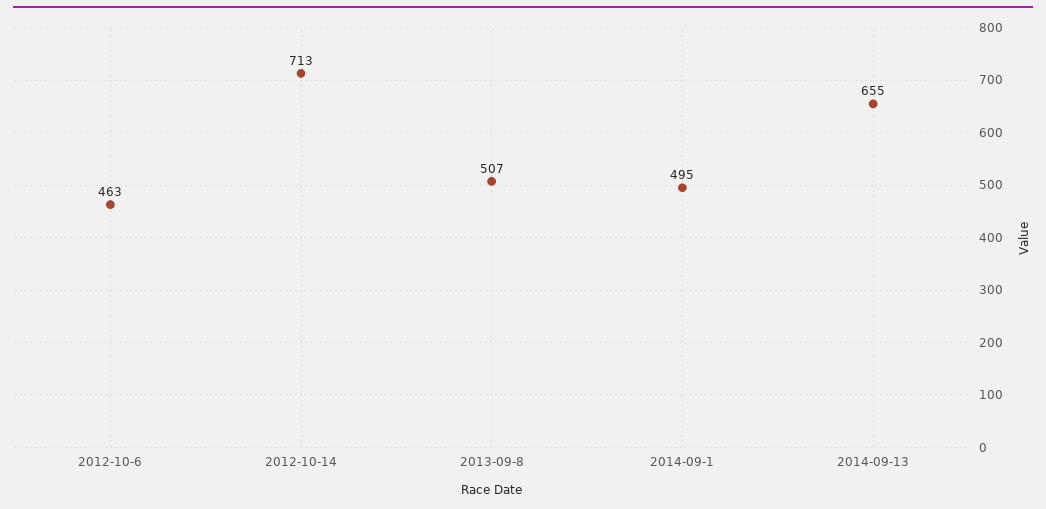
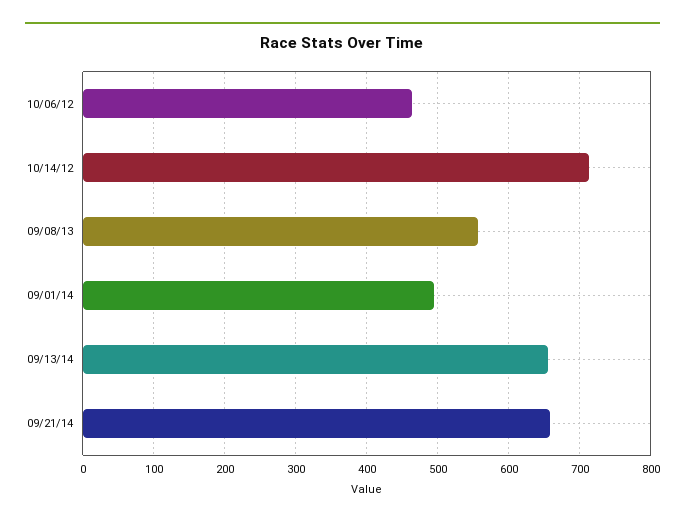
2013-09-8: 507 -> 560
09/21/14: none -> 660

